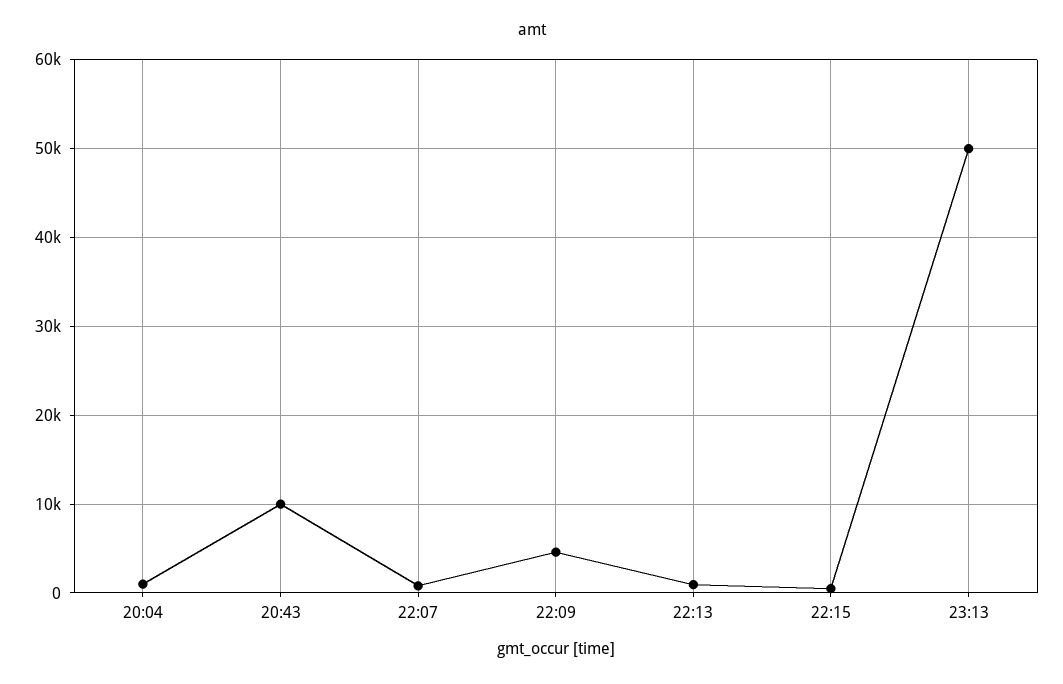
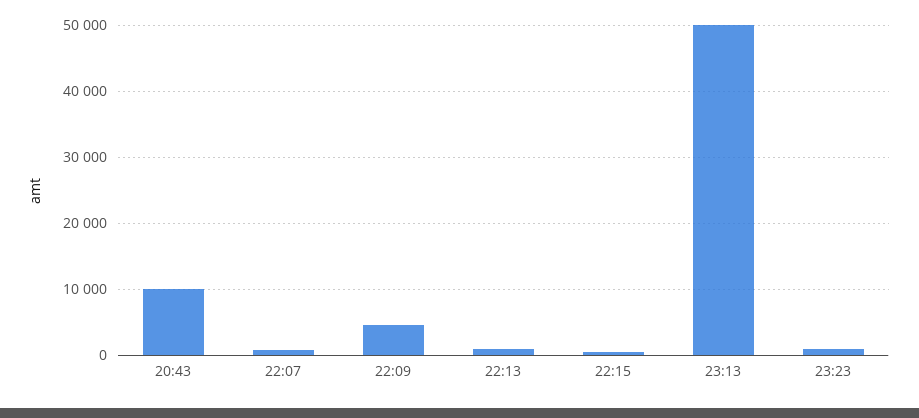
20:04: 1000 -> none
23:23: none -> 1000

